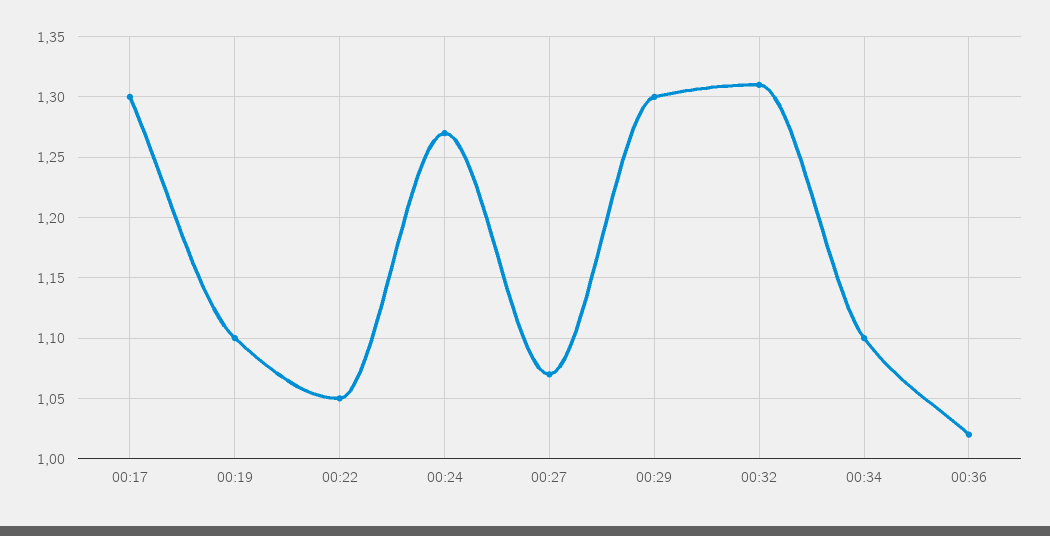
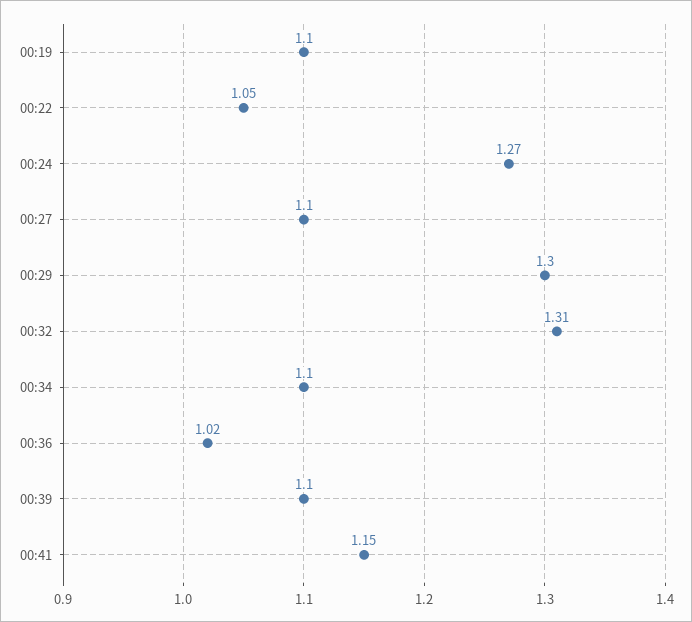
00:17: 1.3 -> none
00:27: 1.07 -> 1.1
00:39: none -> 1.1
00:41: none -> 1.15

